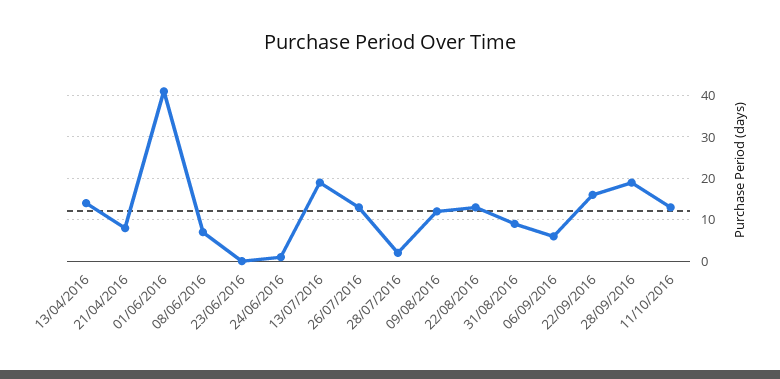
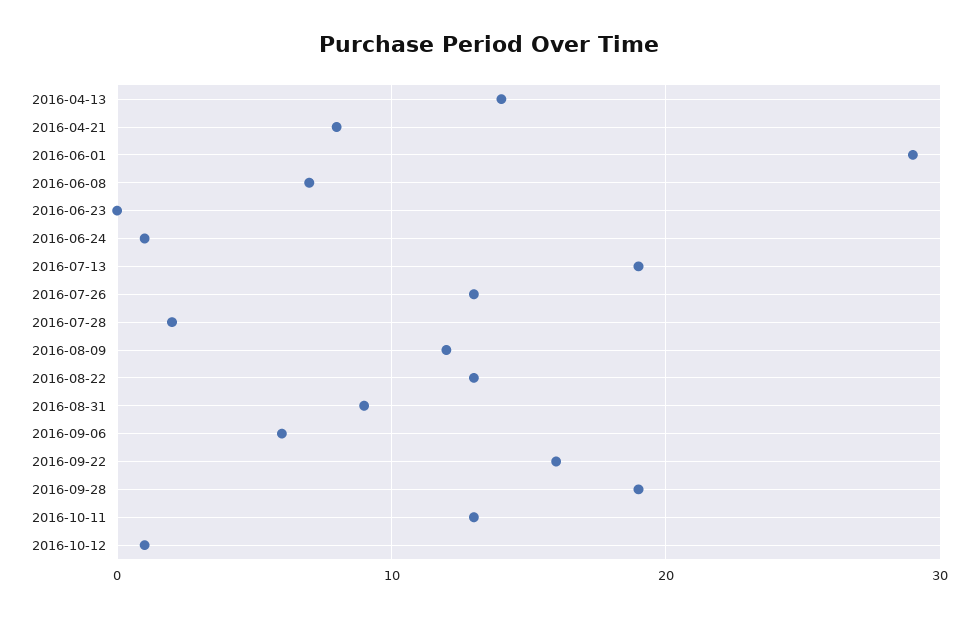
01/06/2016: 40 -> 29
2016-10-12: none -> 1

